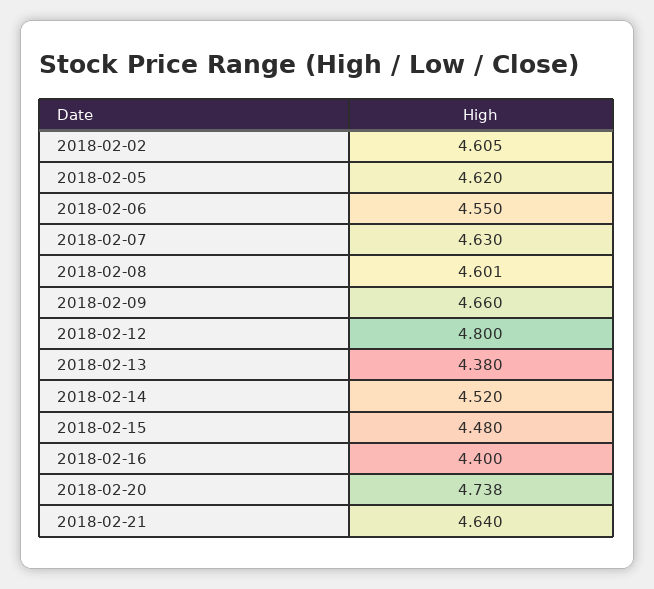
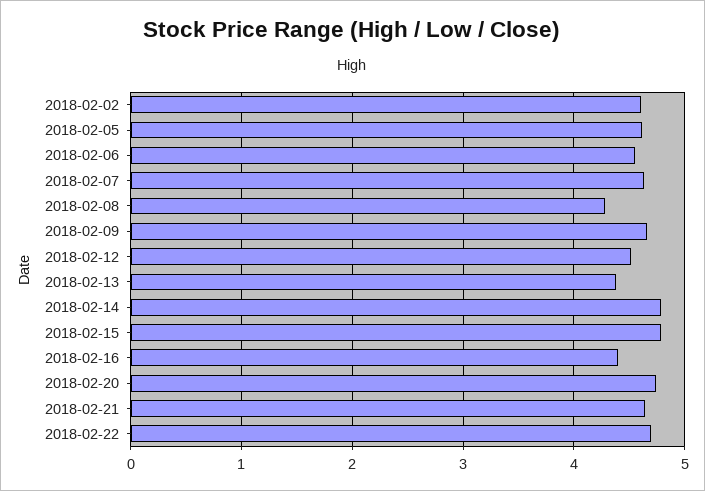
2018-02-08: 4.601 -> 4.3
2018-02-12: 4.8 -> 4.5
2018-02-14: 4.52 -> 4.8
2018-02-15: 4.48 -> 4.8
2018-02-22: none -> 4.7

